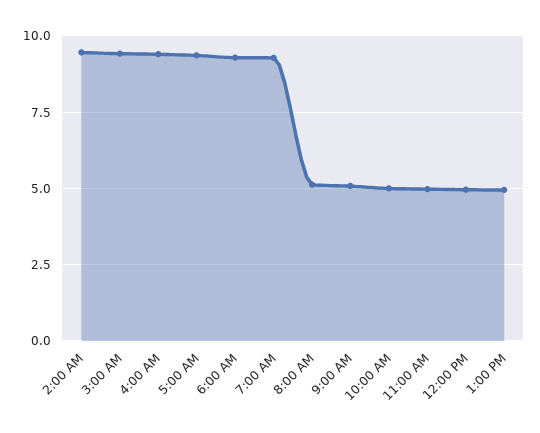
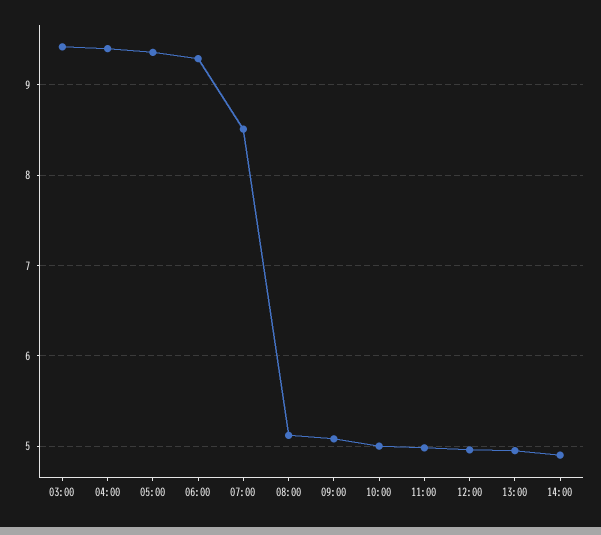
2:00 AM: 9.5 -> none
7:00 AM: 9.25 -> 8.5
14:00: none -> 4.9

